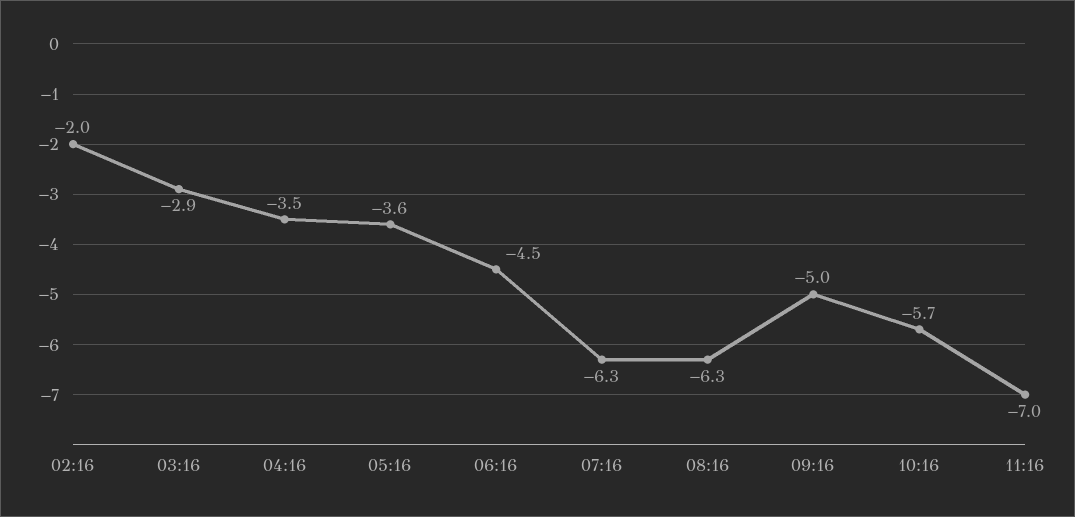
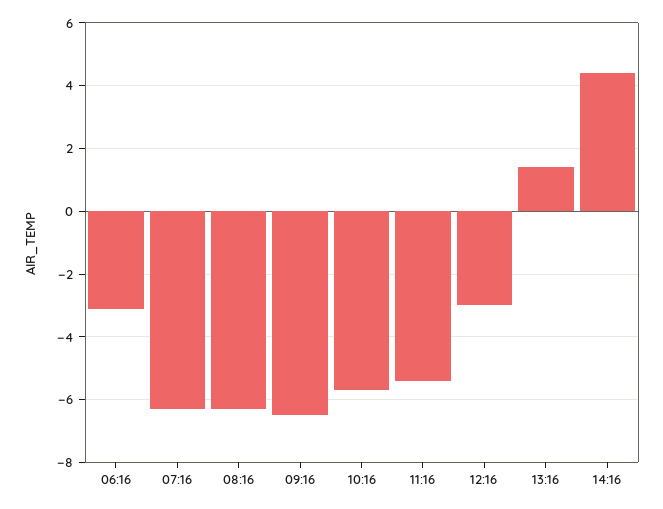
02:16: -2 -> none
03:16: -2.9 -> none
04:16: -3.5 -> none
05:16: -3.6 -> none
06:16: -4.5 -> -3
09:16: -5 -> -6.5
11:16: -7 -> -5.5
12:16: none -> -3
13:16: none -> 1.5
14:16: none -> 4.5

